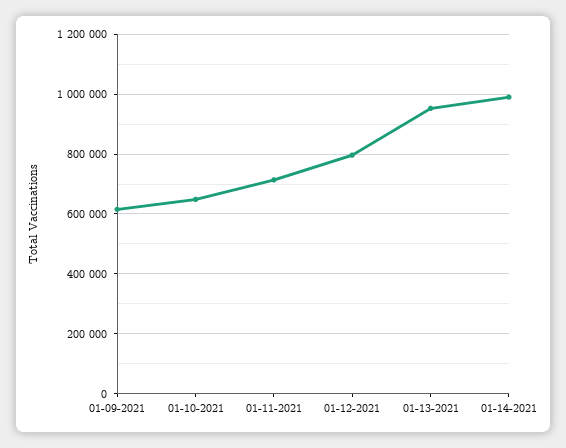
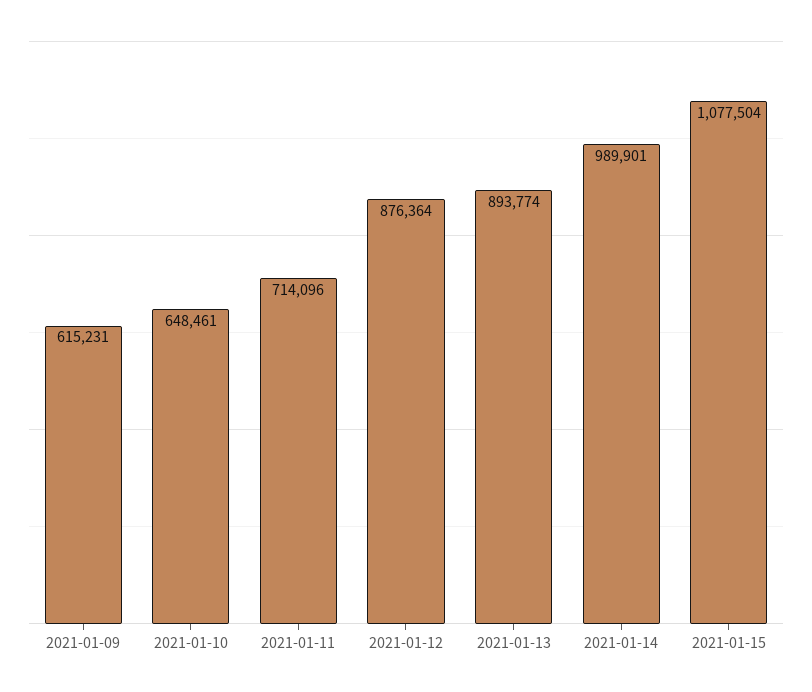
01-12-2021: 800000 -> 876364
01-13-2021: 950000 -> 893774
2021-01-15: none -> 1077504

